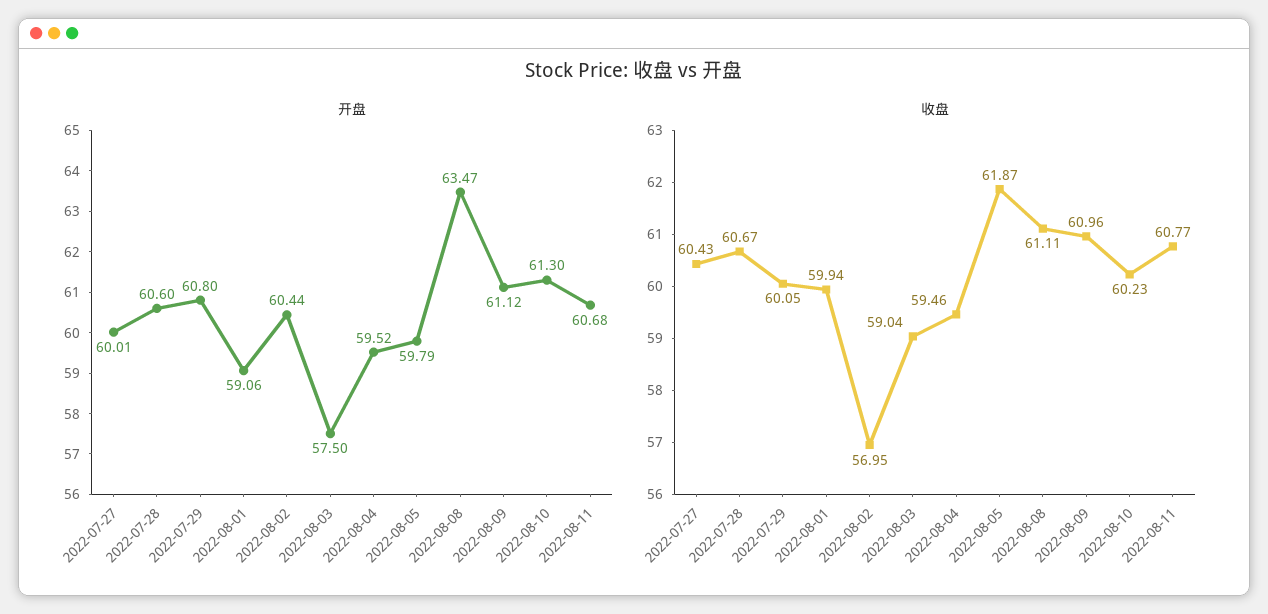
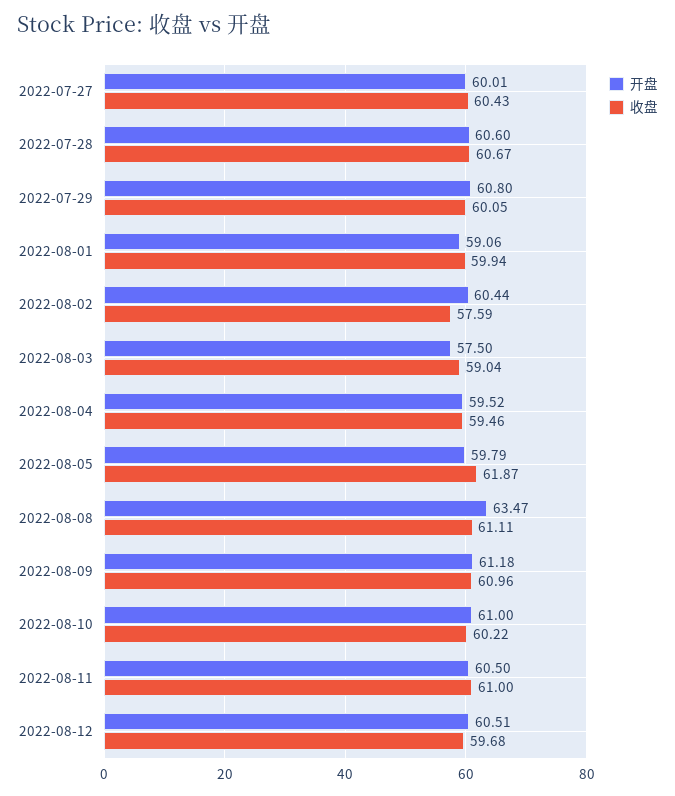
开盘, 2022-08-09: 61.12 -> 61.18
开盘, 2022-08-10: 61.3 -> 61
开盘, 2022-08-11: 60.68 -> 60.5
收盘, 2022-08-02: 56.95 -> 57.59
收盘, 2022-08-10: 60.23 -> 60.22
收盘, 2022-08-11: 60.77 -> 61
开盘, 2022-08-12: none -> 60.51
收盘, 2022-08-12: none -> 59.68

